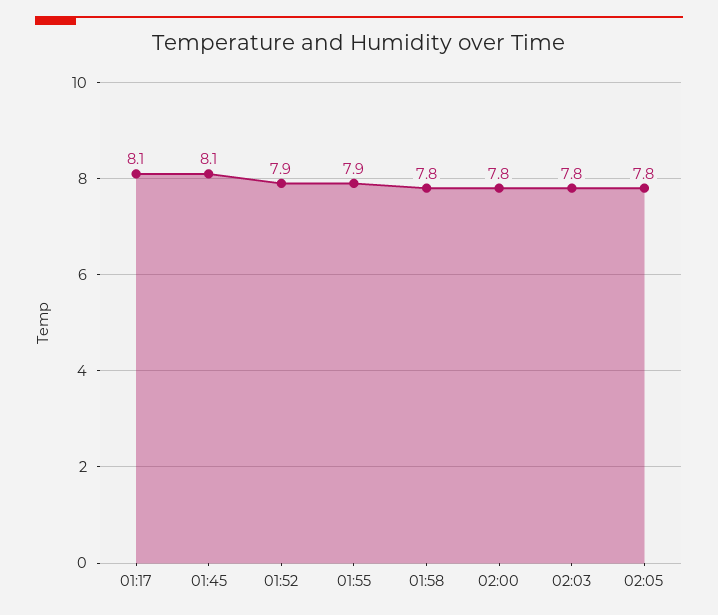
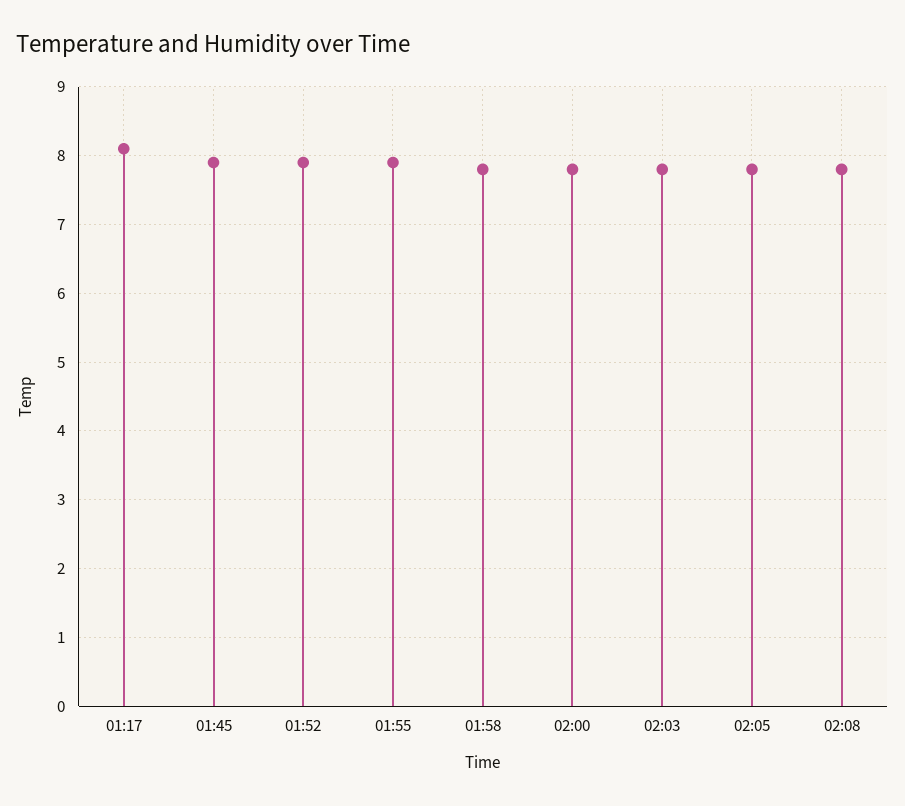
01:45: 8.1 -> 7.9
02:08: none -> 7.8

